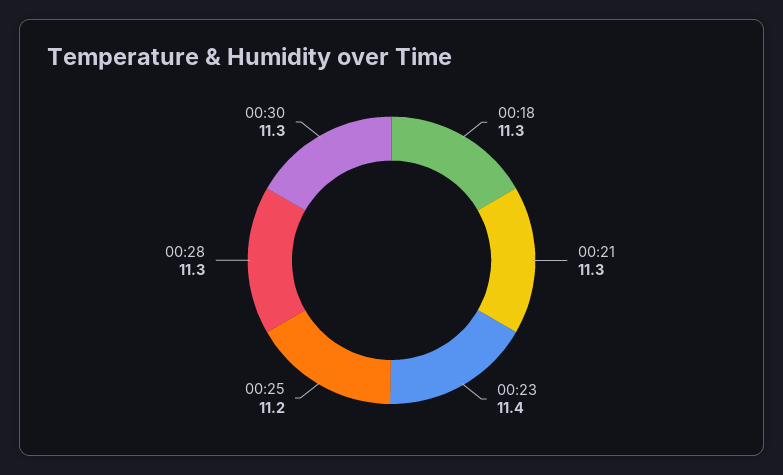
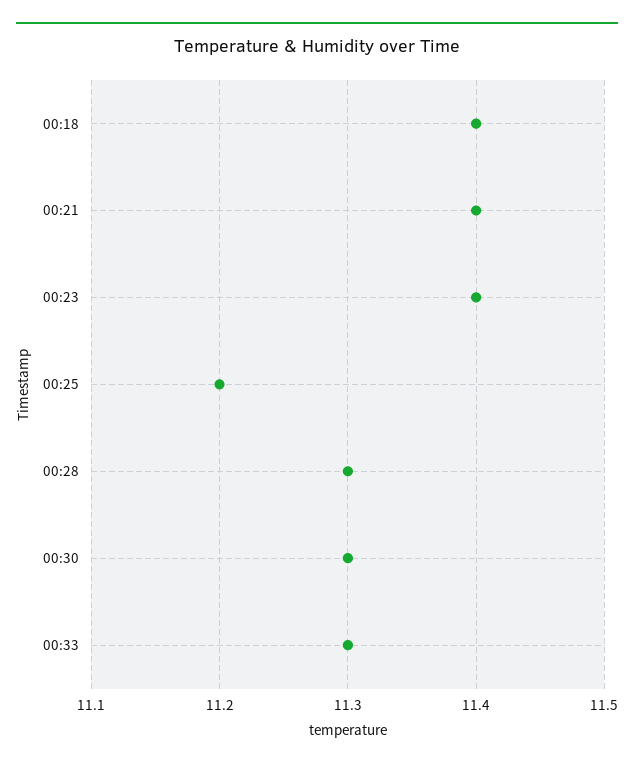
00:18: 11.3 -> 11.4
00:21: 11.3 -> 11.4
00:33: none -> 11.3

